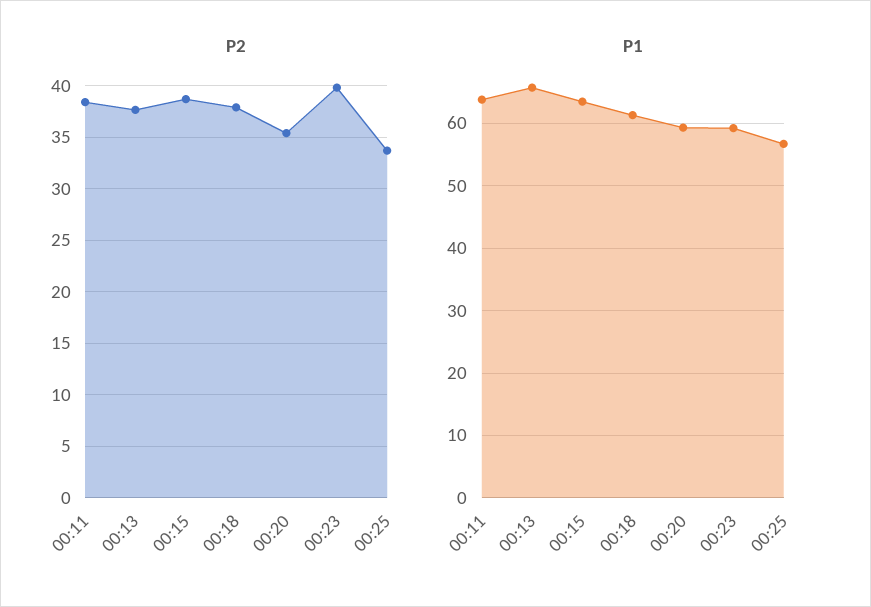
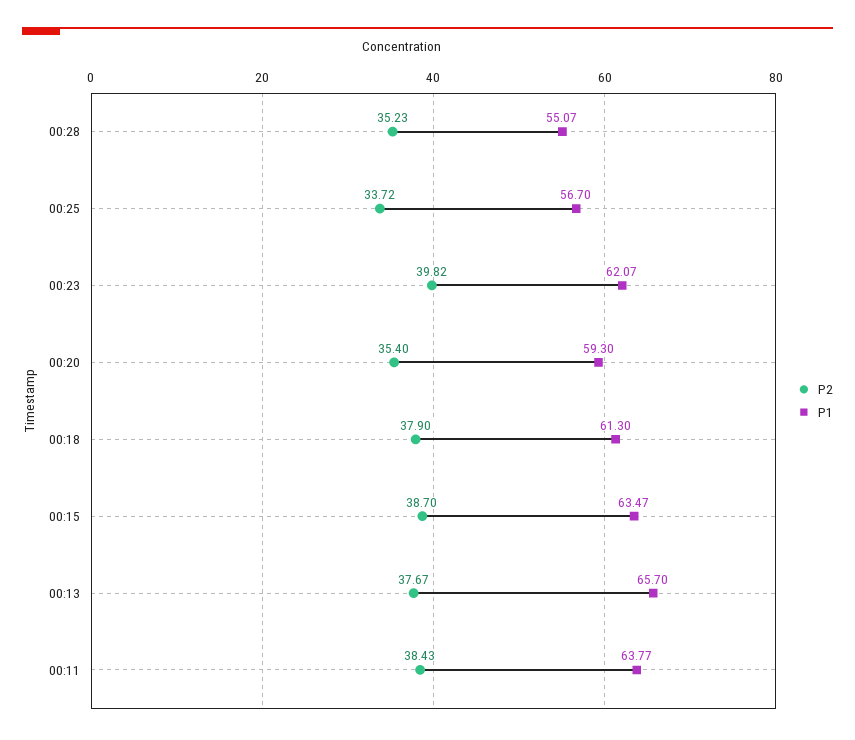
P1, 00:23: 59 -> 62.07
P2, 00:28: none -> 35.23
P1, 00:28: none -> 55.07

